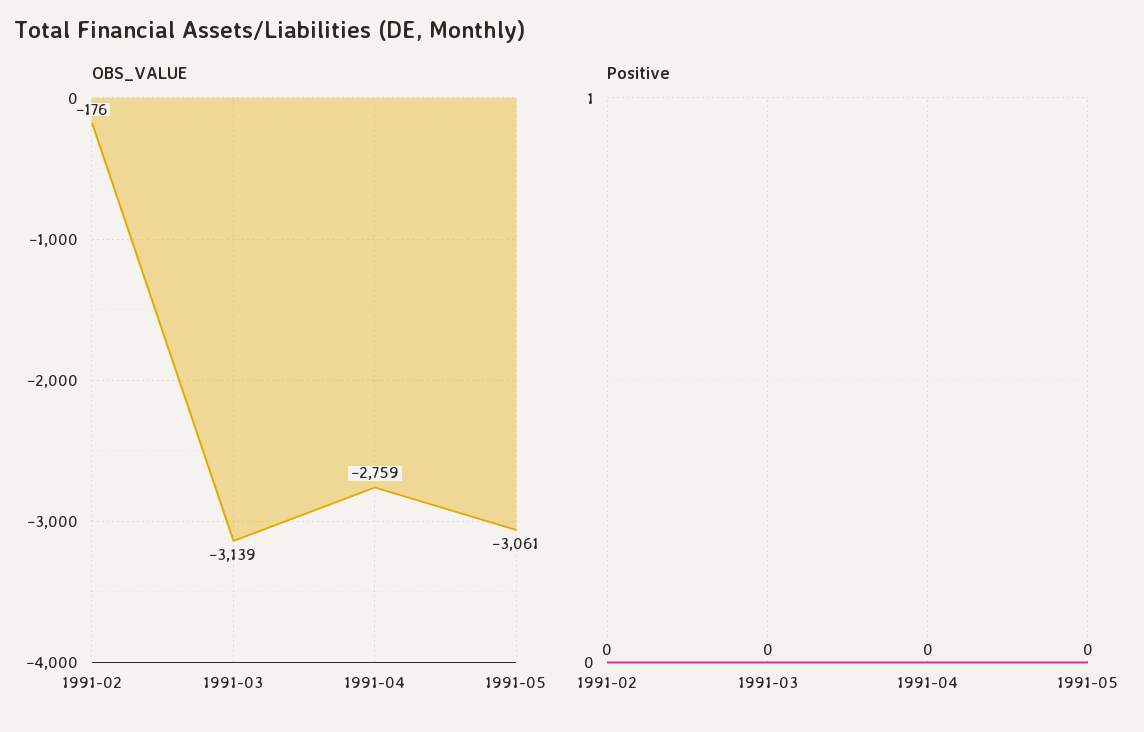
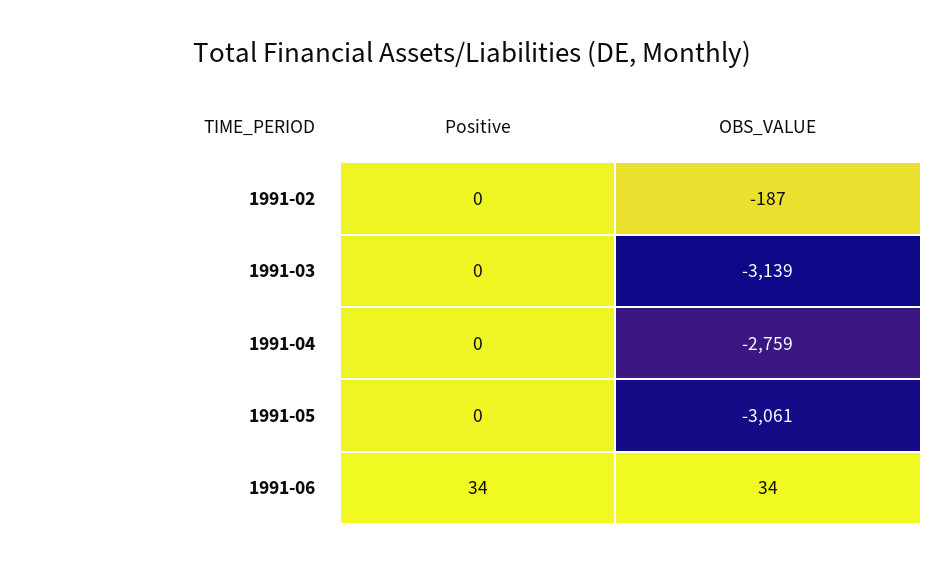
OBS_VALUE, 1991-02: -176 -> -187
Positive, 1991-06: none -> 34
OBS_VALUE, 1991-06: none -> 34

